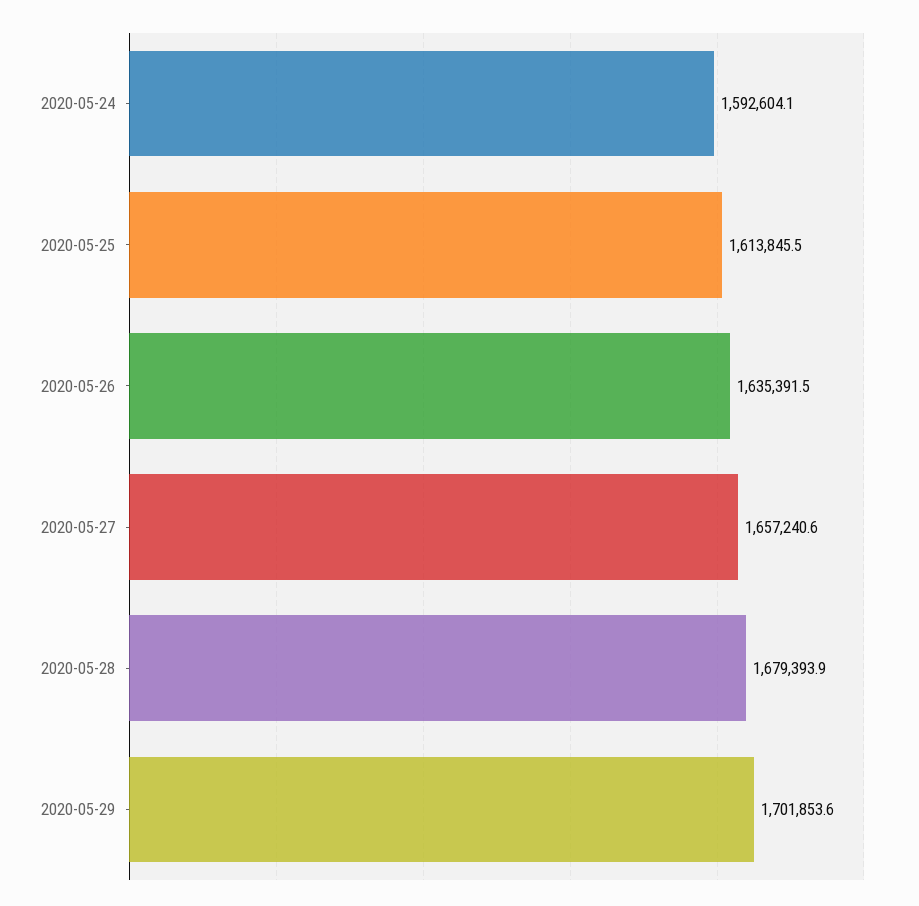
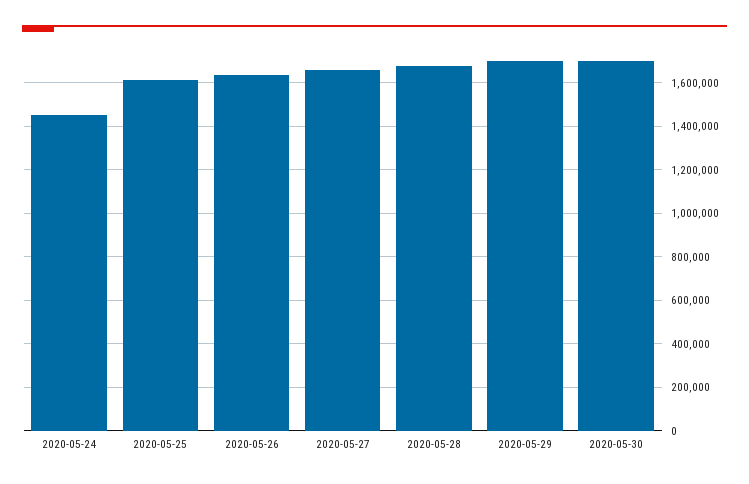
2020-05-24: 1592604.1 -> 1450000
2020-05-30: none -> 1700000

